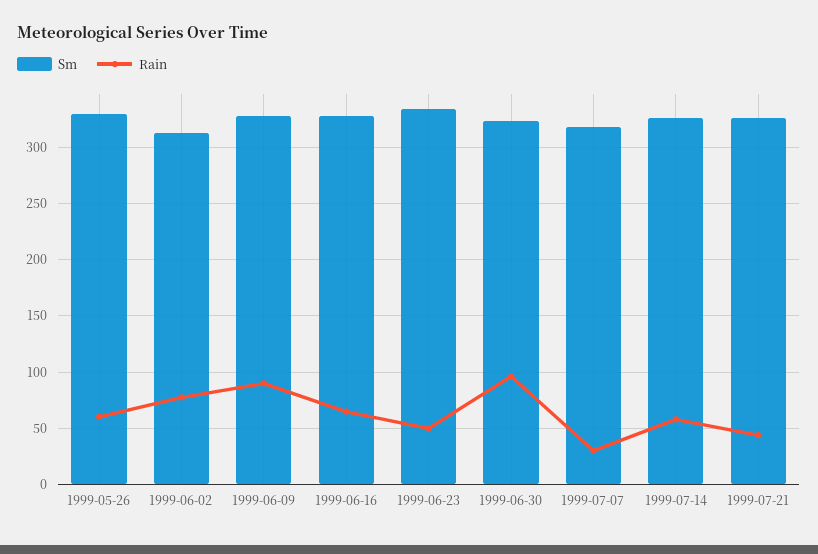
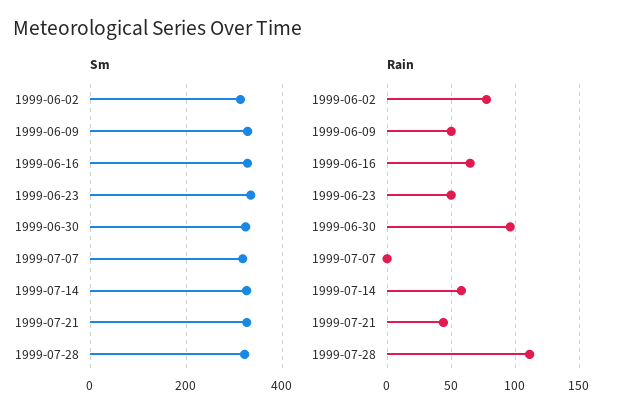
Sm, 1999-05-26: 330 -> none
Rain, 1999-05-26: 60 -> none
Rain, 1999-06-09: 90 -> 50
Rain, 1999-07-07: 30 -> 0
Sm, 1999-07-28: none -> 320
Rain, 1999-07-28: none -> 110

